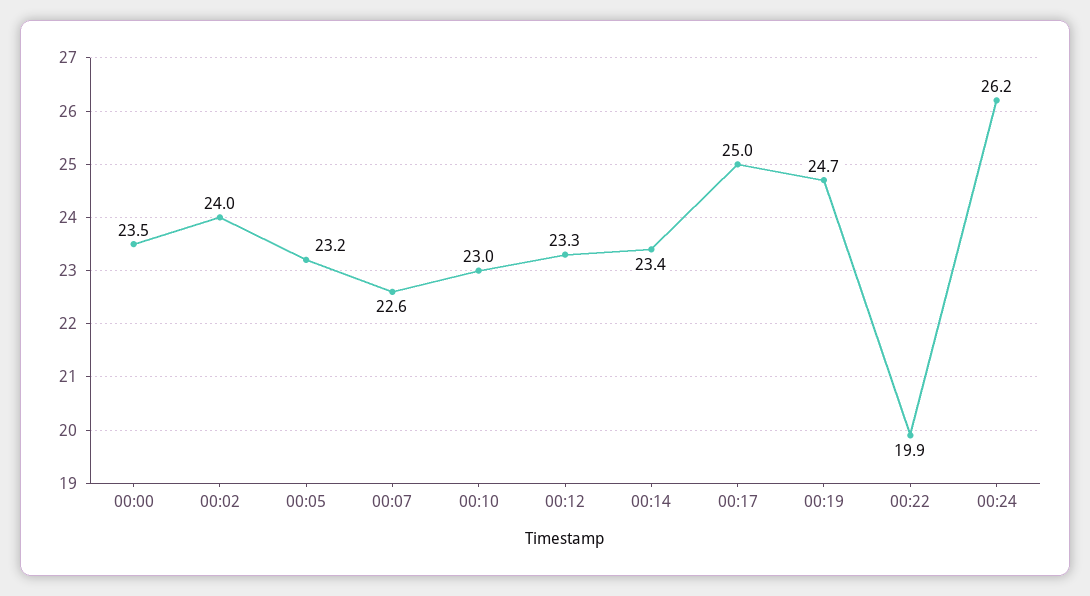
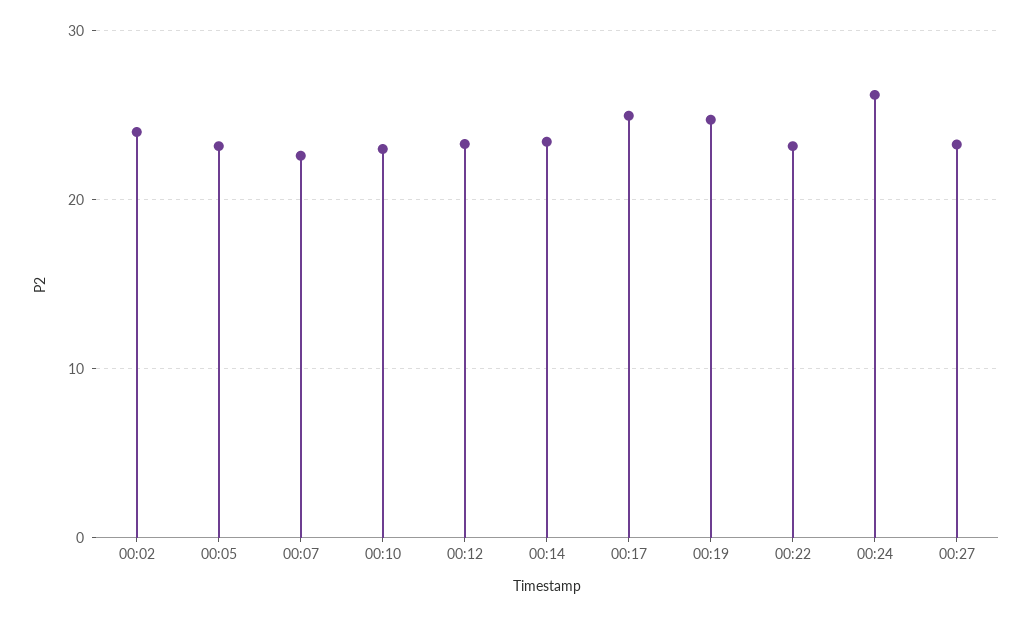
00:00: 23.5 -> none
00:22: 19.9 -> 23
00:27: none -> 23

